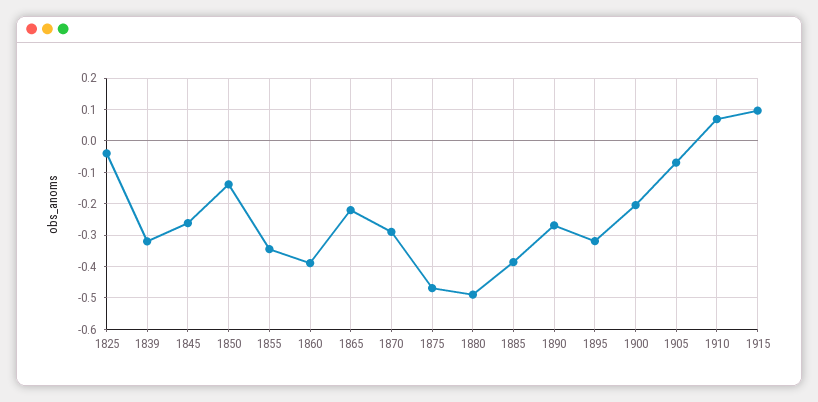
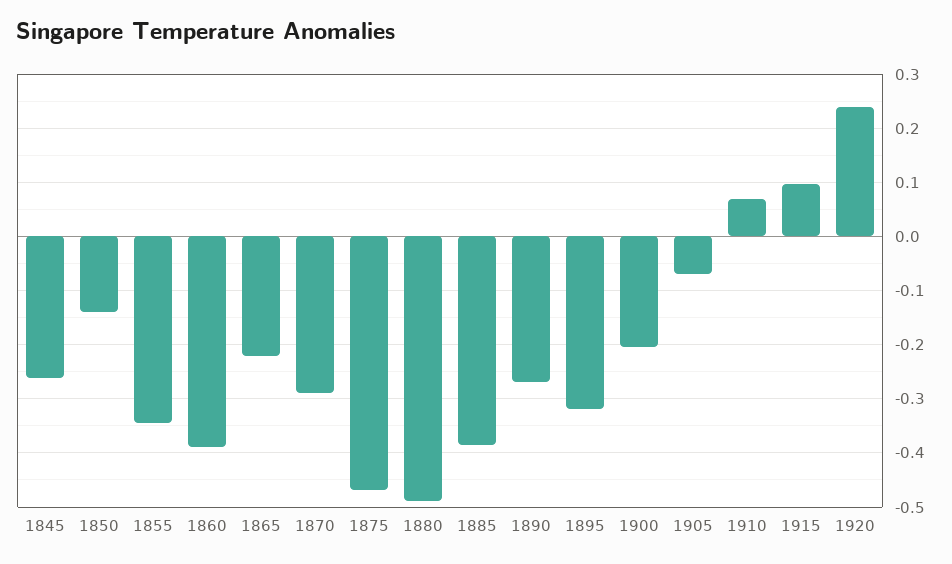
1825: -0.04 -> none
1839: -0.32 -> none
1920: none -> 0.24

